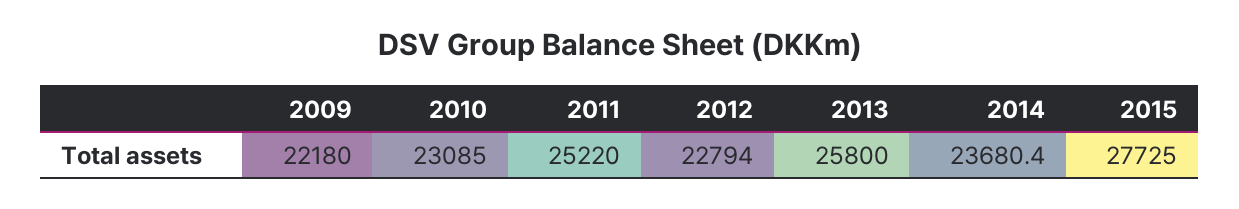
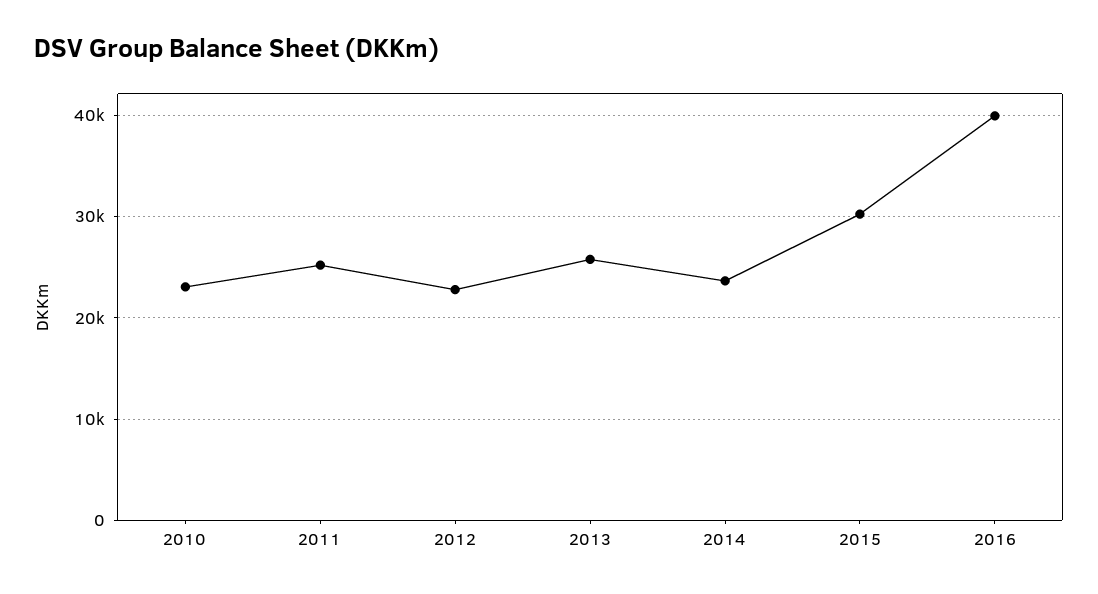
2009: 22180 -> none
2015: 27725 -> 30000
2016: none -> 40000

